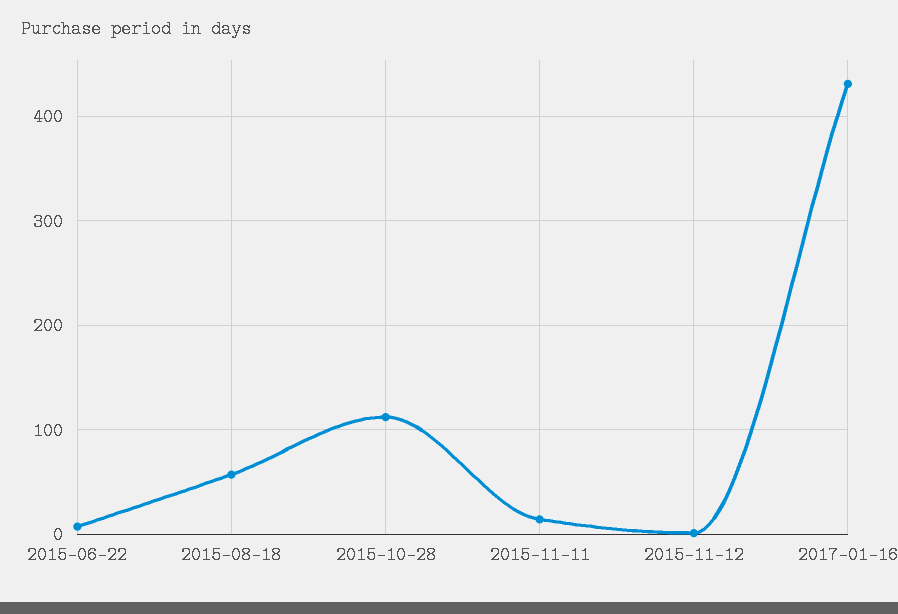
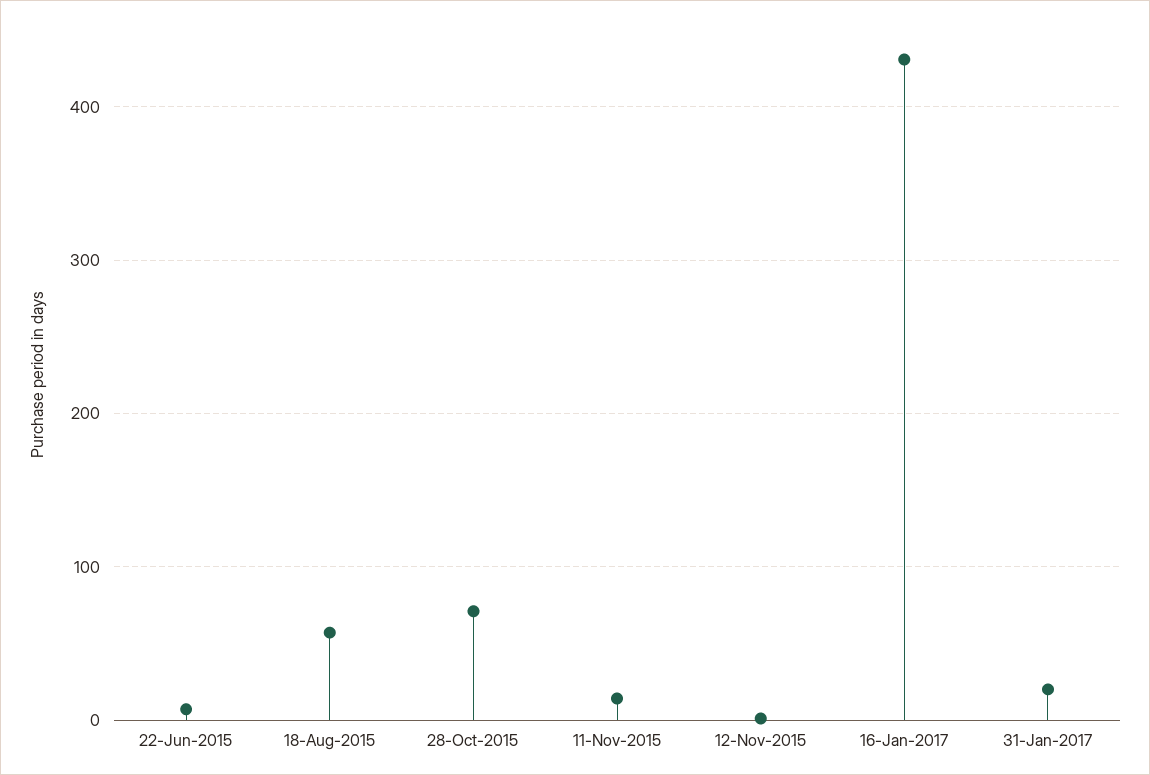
2015-10-28: 110 -> 70
31-Jan-2017: none -> 20

